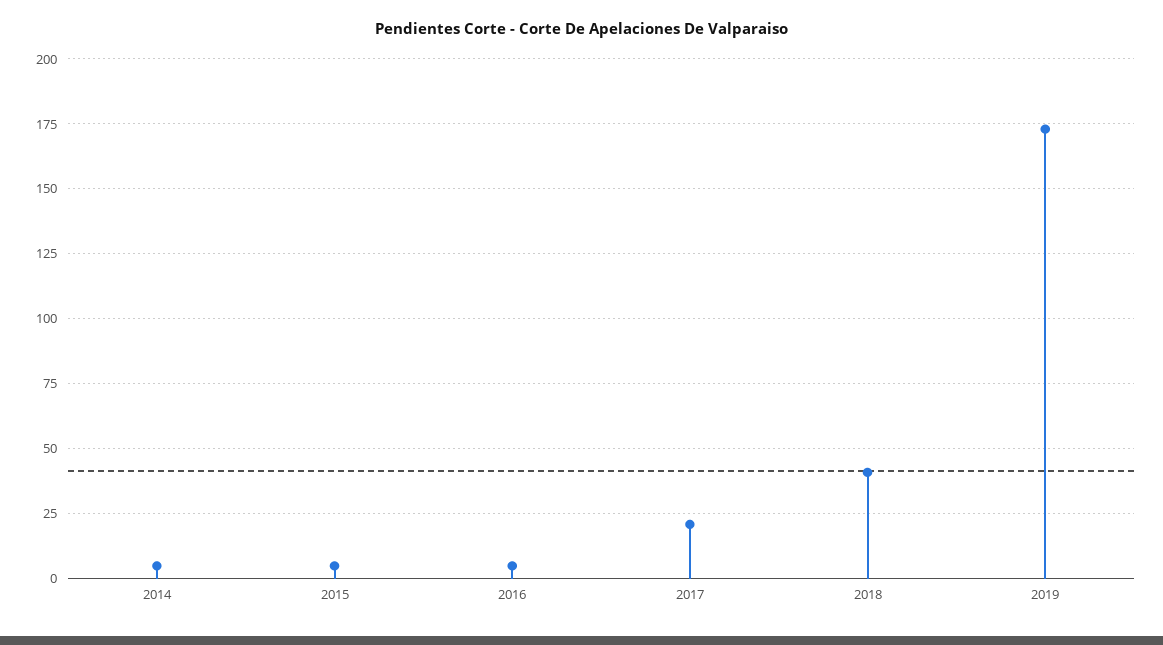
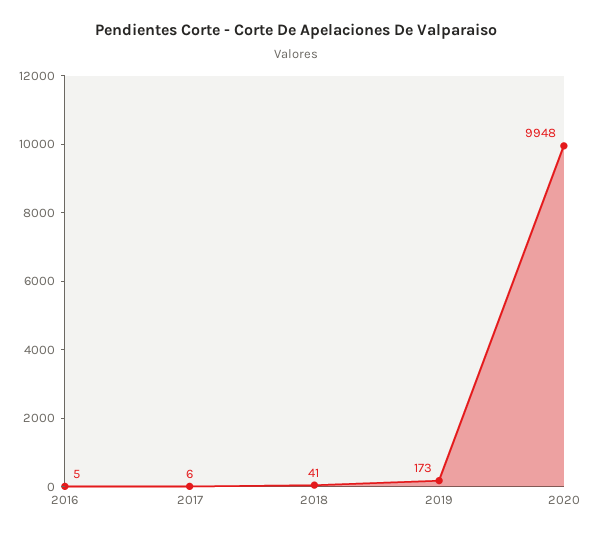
2014: 5 -> none
2015: 5 -> none
2017: 20 -> 6
2020: none -> 9948

